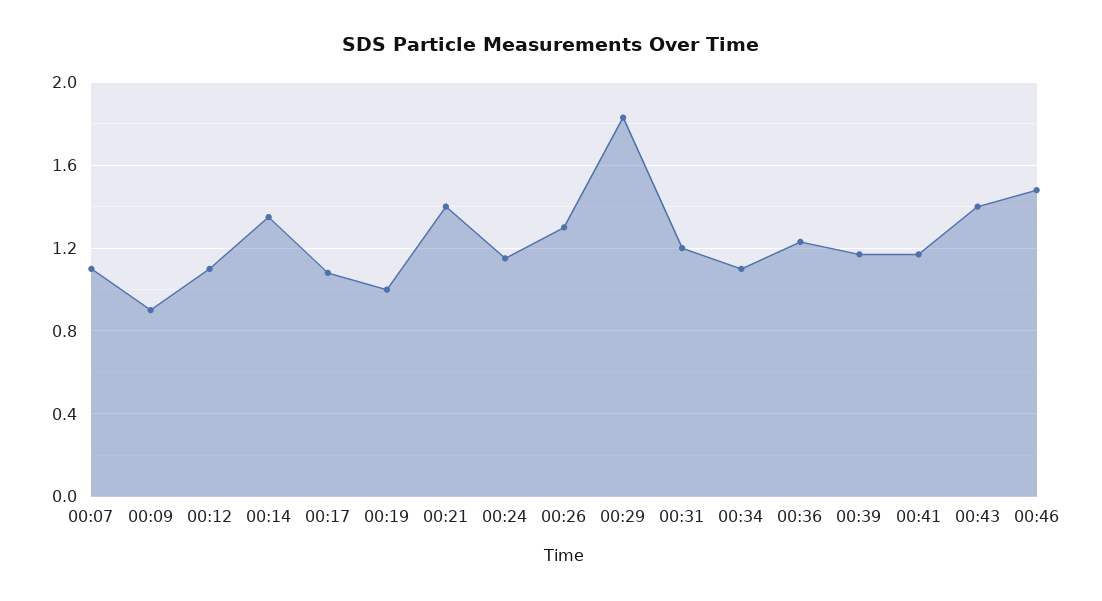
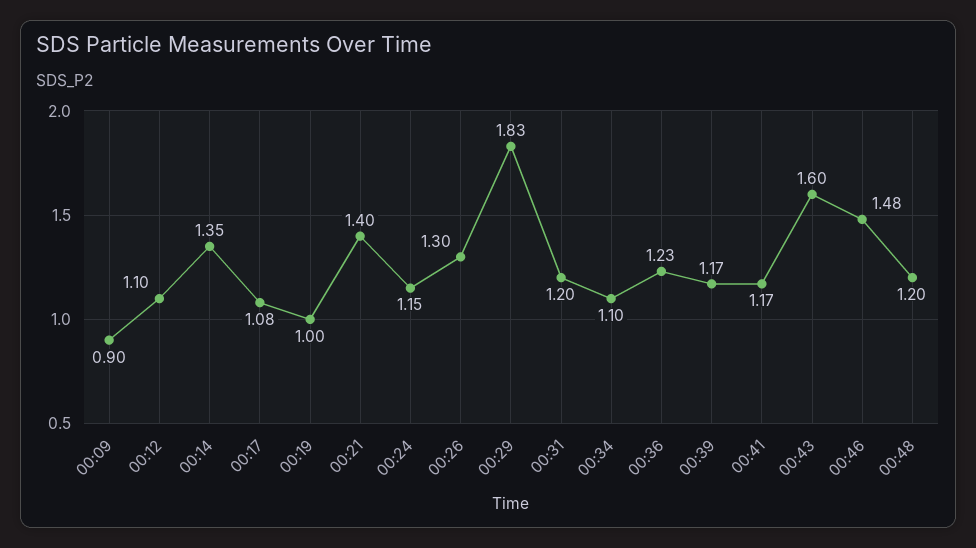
00:07: 1.1 -> none
00:43: 1.4 -> 1.6
00:48: none -> 1.2

